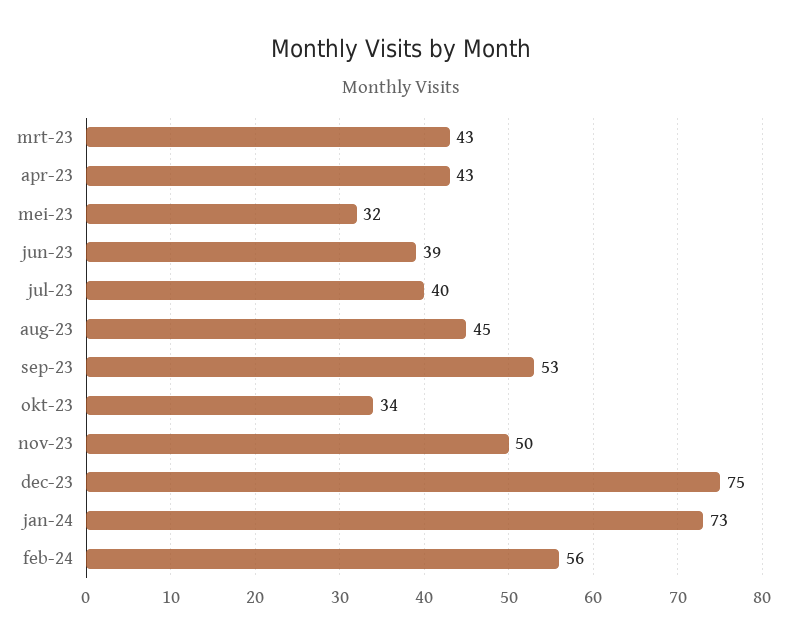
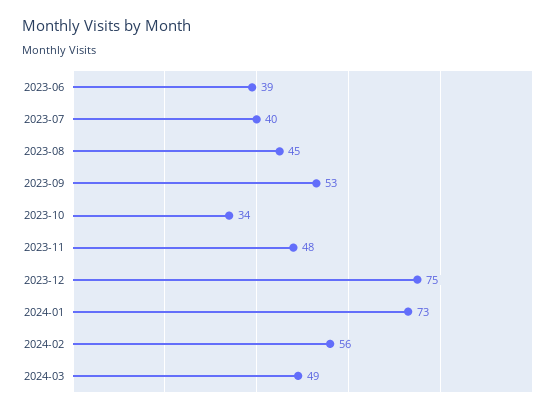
mrt-23: 43 -> none
apr-23: 43 -> none
mei-23: 32 -> none
nov-23: 50 -> 48
2024-03: none -> 49

